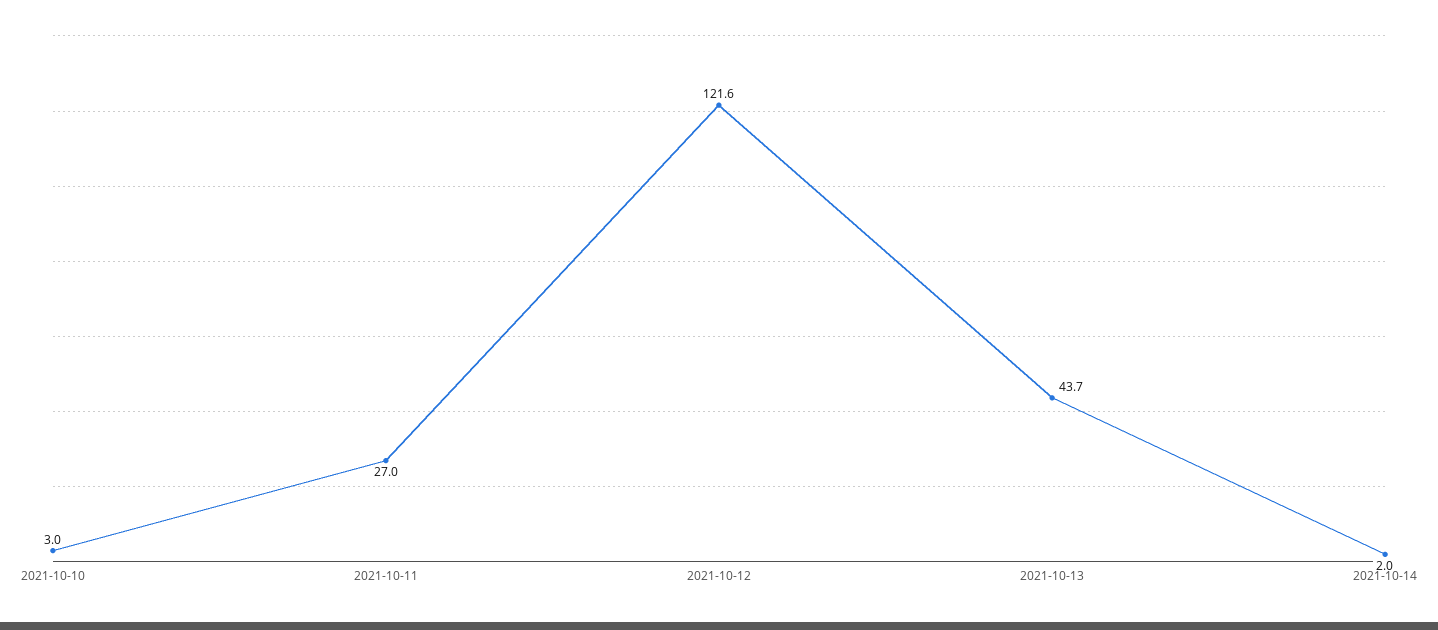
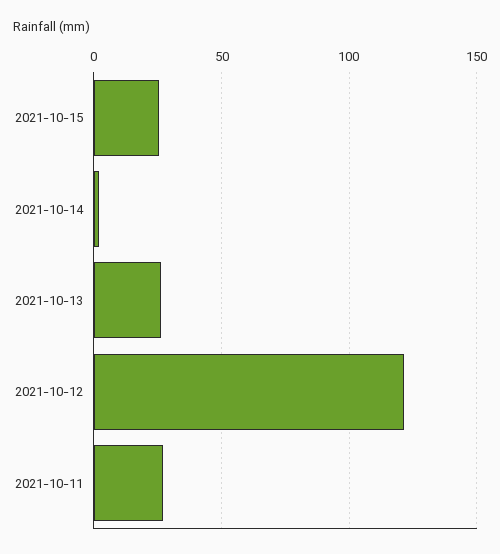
2021-10-10: 3 -> none
2021-10-13: 43.7 -> 25
2021-10-15: none -> 25

